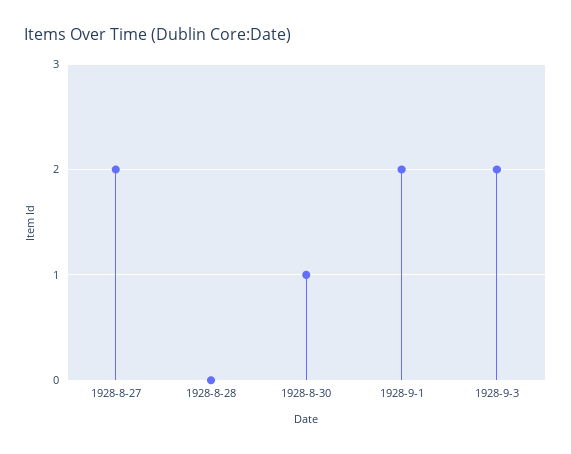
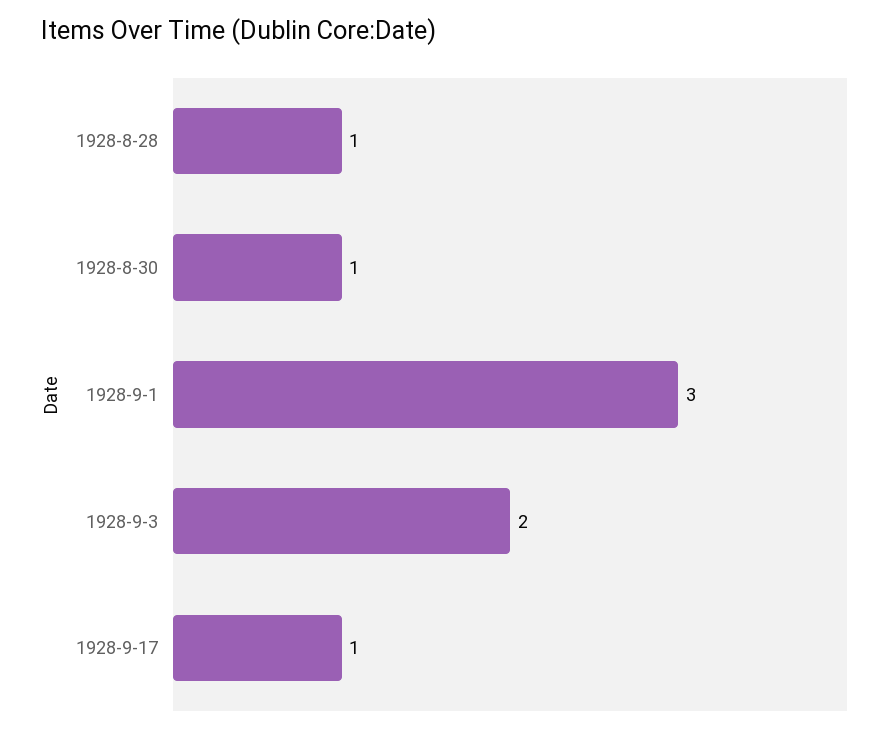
1928-8-27: 2 -> none
1928-8-28: 0 -> 1
1928-9-1: 2 -> 3
1928-9-17: none -> 1

